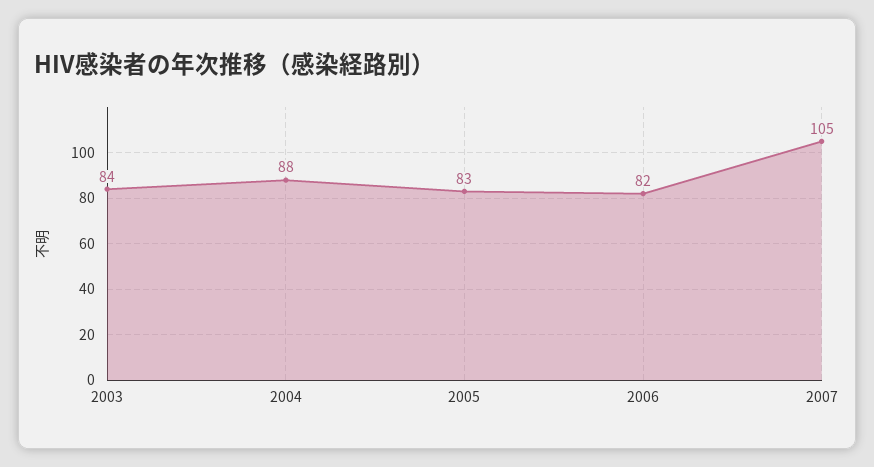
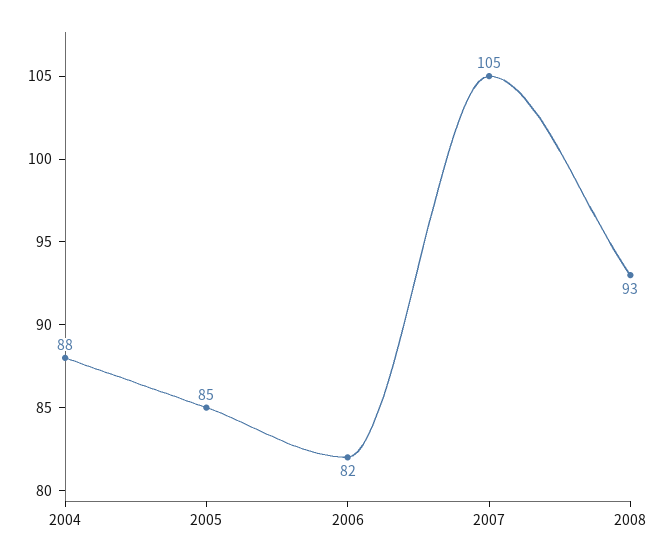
2003: 84 -> none
2005: 83 -> 85
2008: none -> 93

